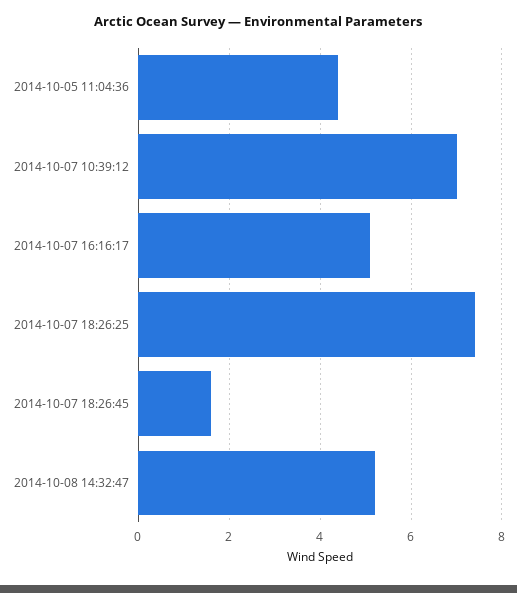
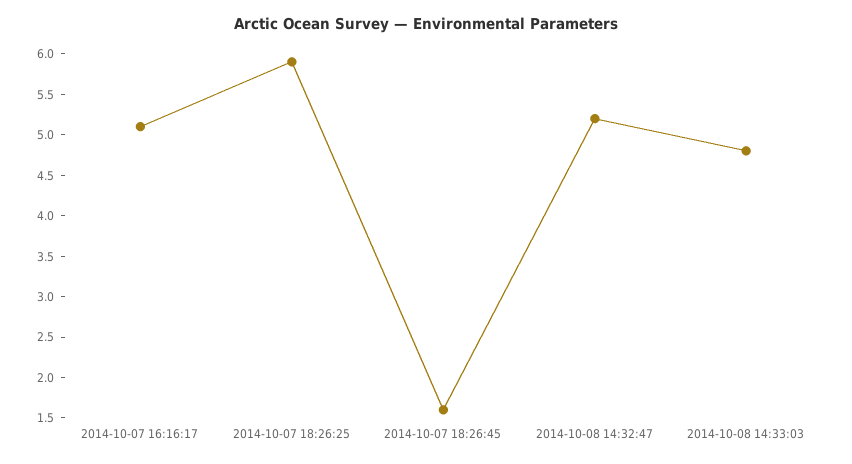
2014-10-05 11:04:36: 4.5 -> none
2014-10-07 10:39:12: 7 -> none
2014-10-07 18:26:25: 7.5 -> 5.9
2014-10-08 14:33:03: none -> 4.8

